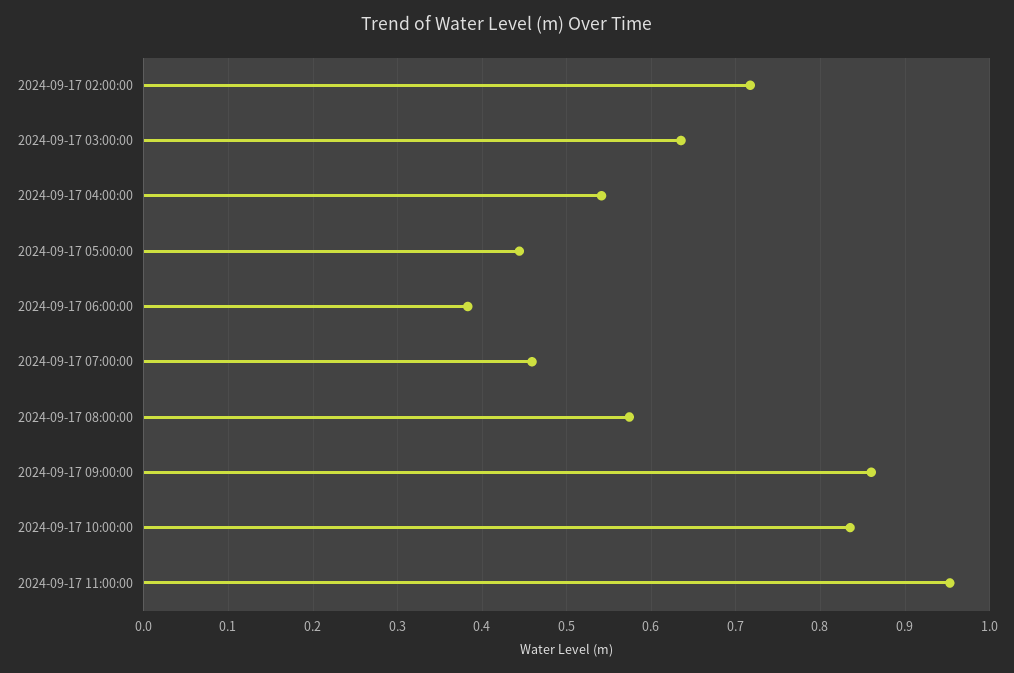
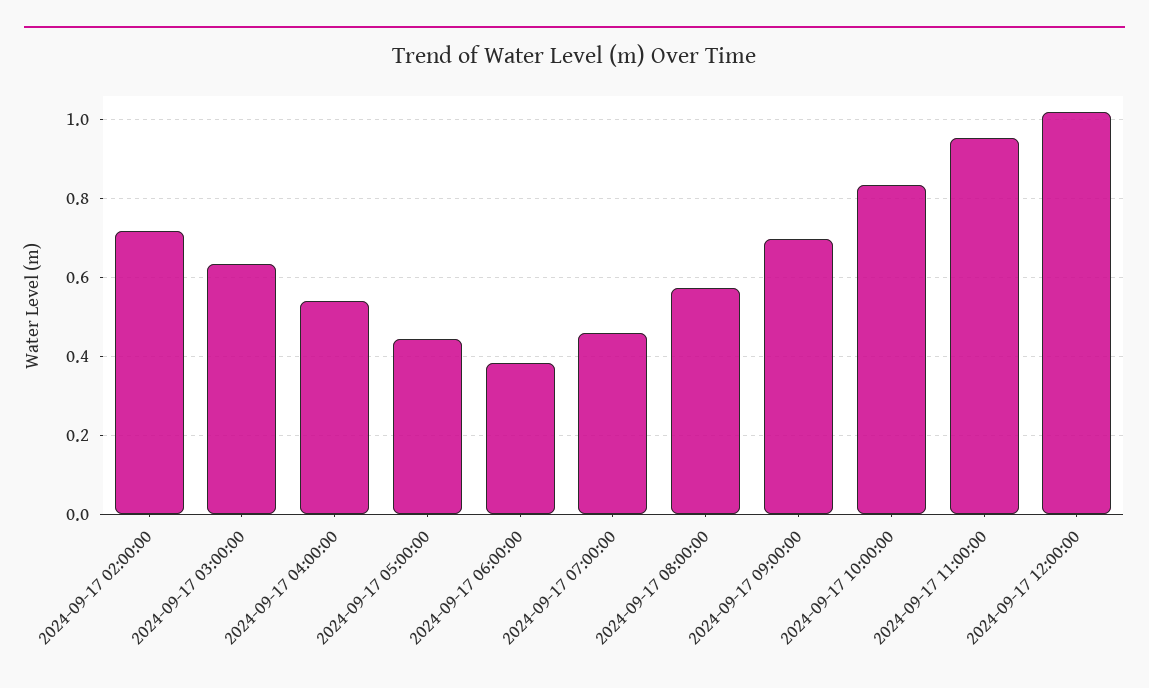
2024-09-17 09:00:00: 0.86 -> 0.7
2024-09-17 12:00:00: none -> 1.02

